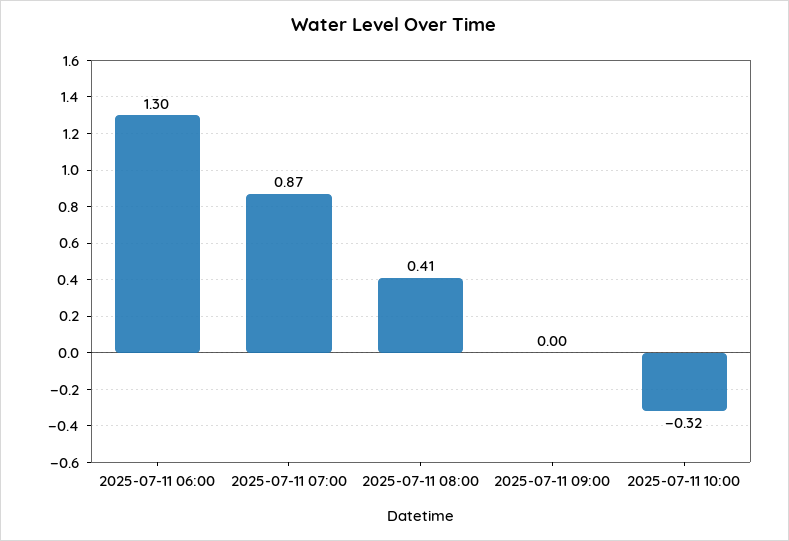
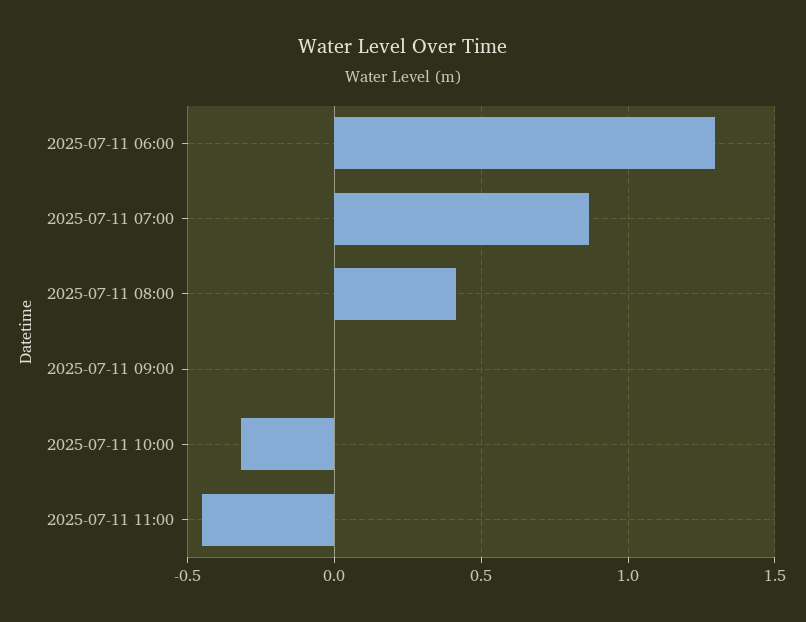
2025-07-11 11:00: none -> -0.45

